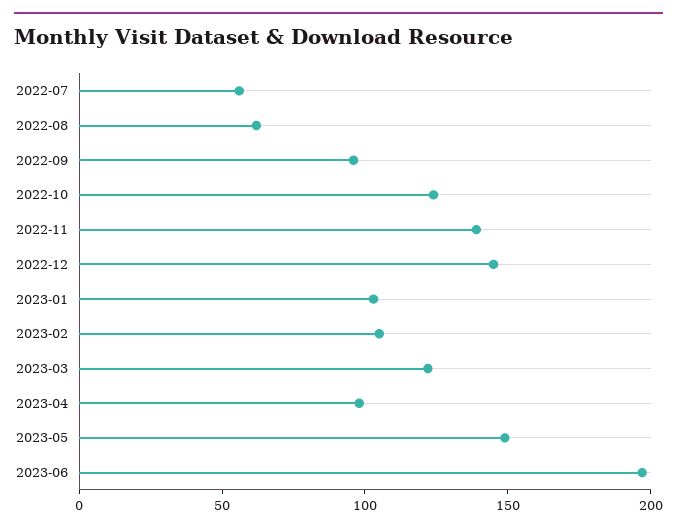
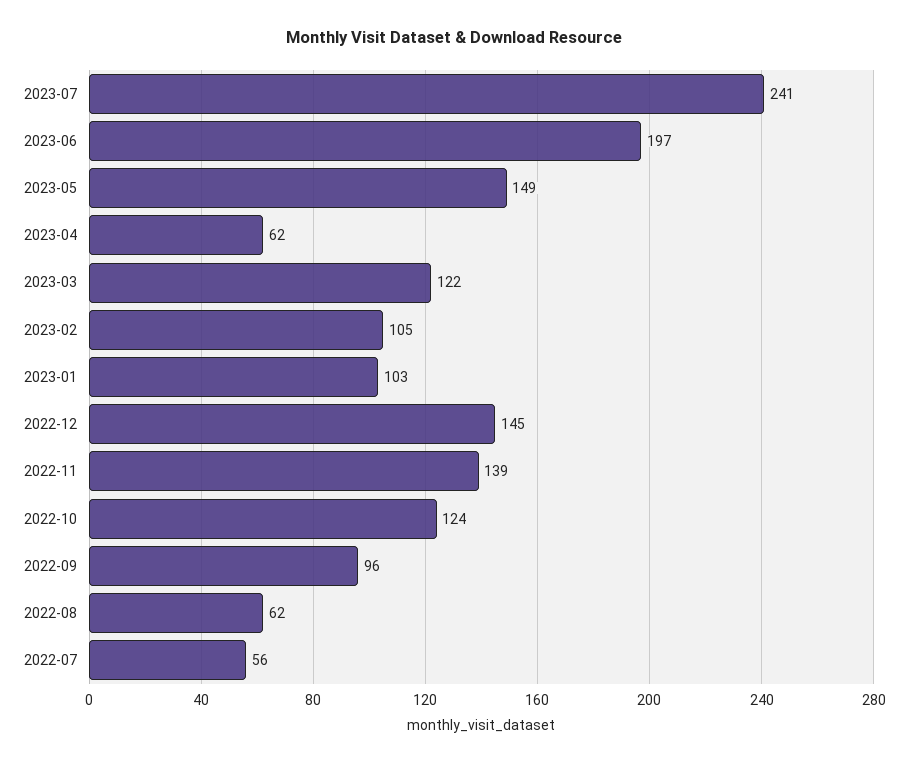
2023-04: 100 -> 62
2023-07: none -> 241

